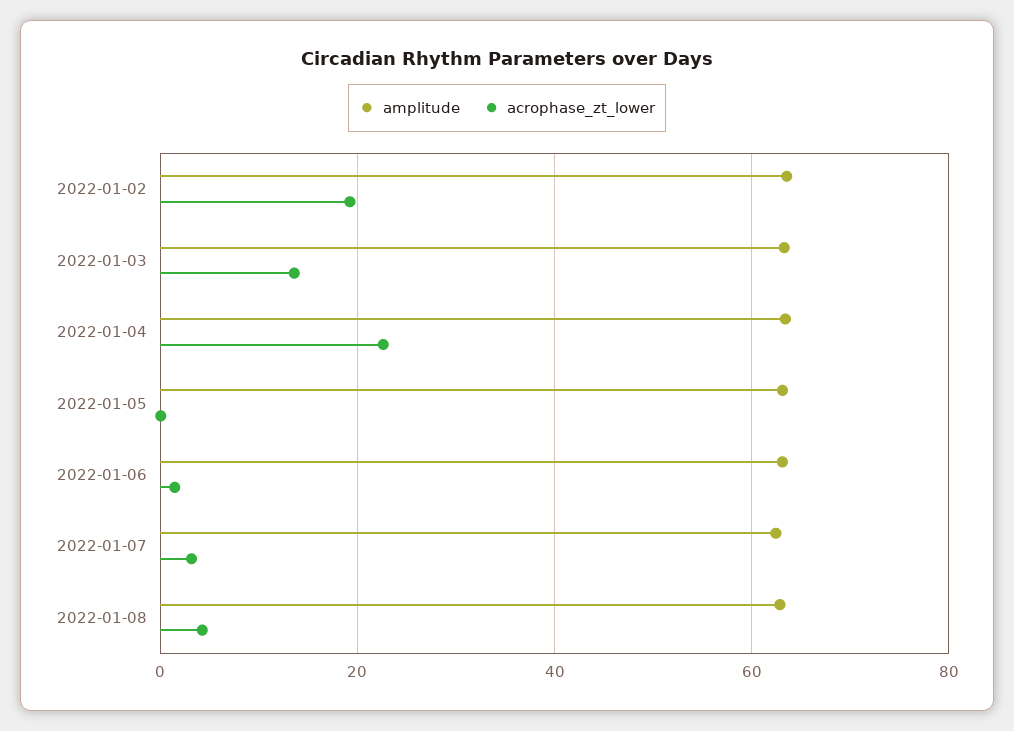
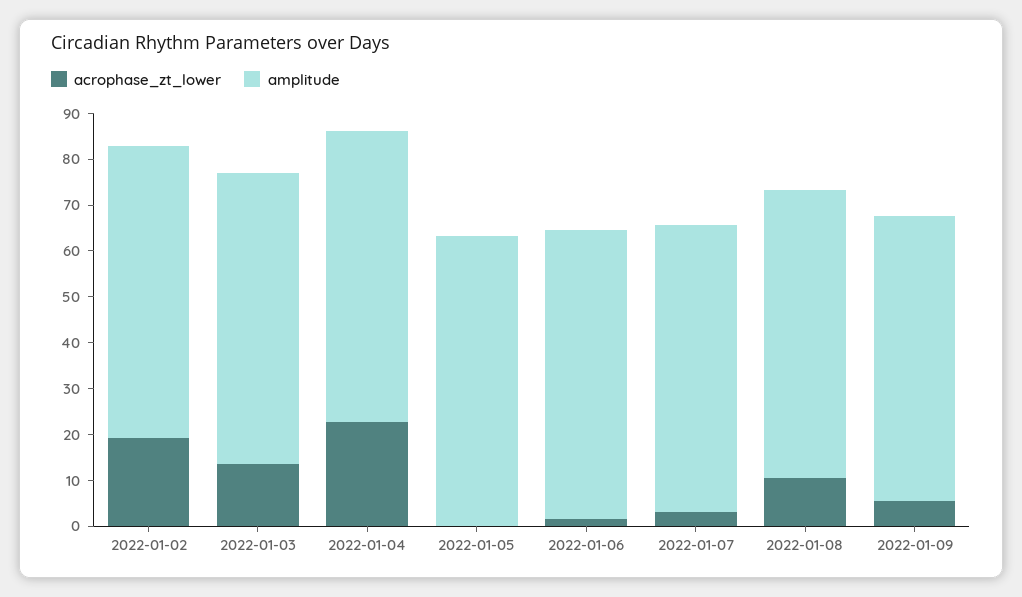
acrophase_zt_lower, 2022-01-08: 4 -> 10
acrophase_zt_lower, 2022-01-09: none -> 6
amplitude, 2022-01-09: none -> 62

